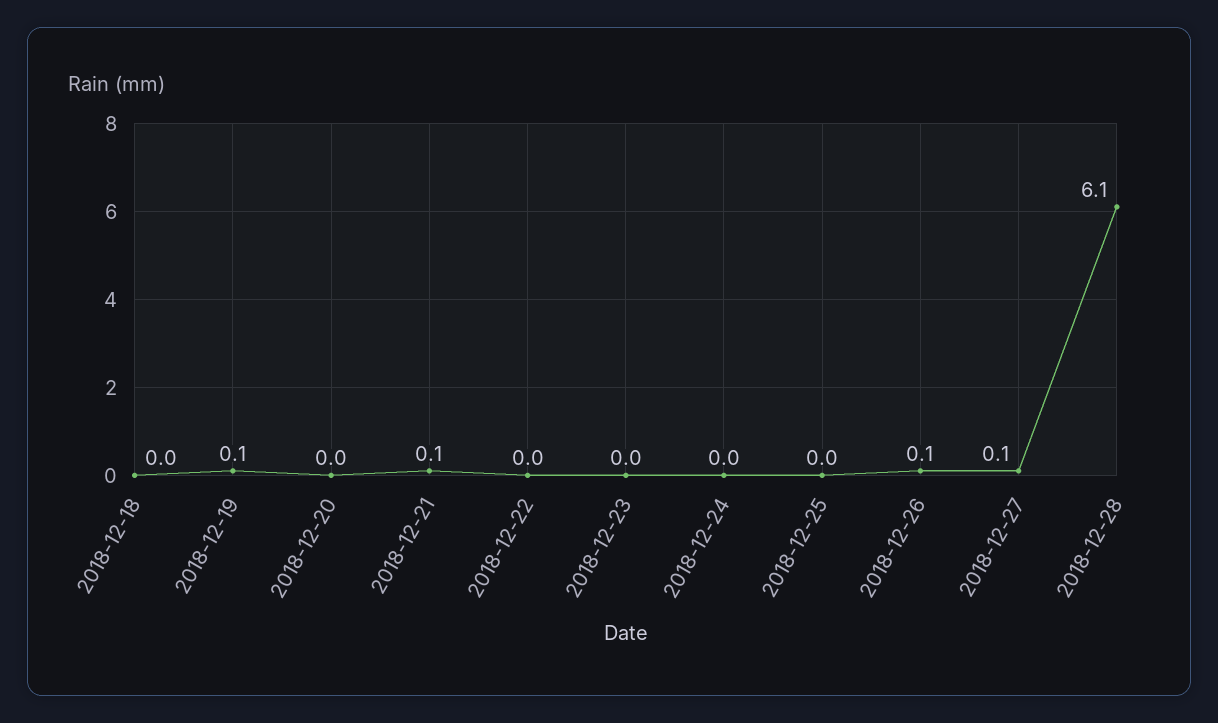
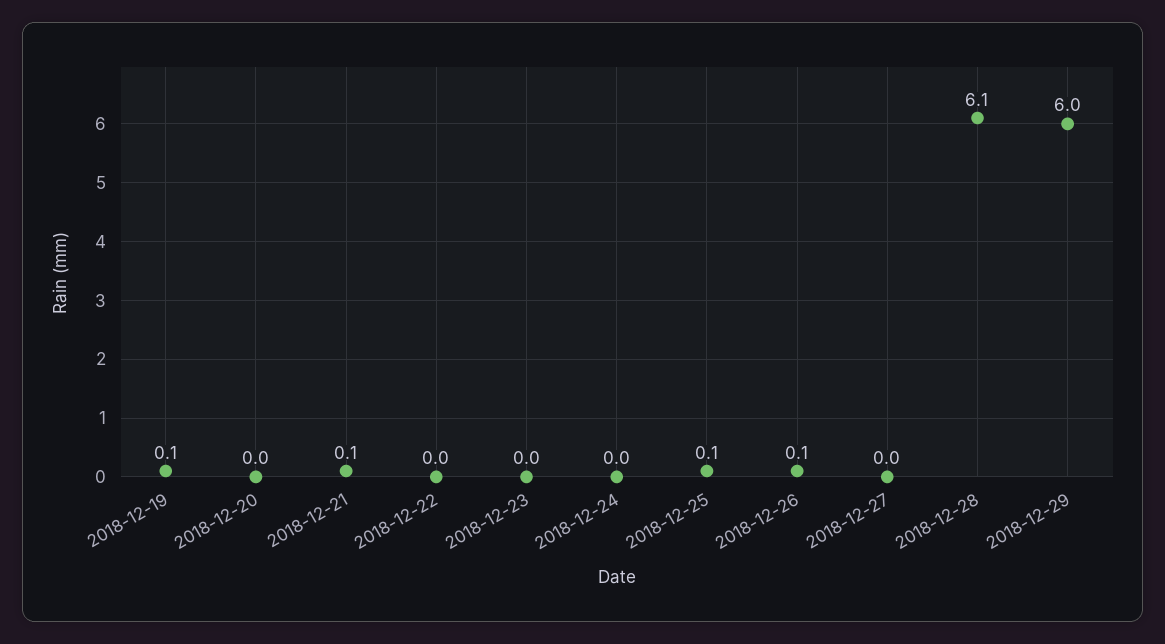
2018-12-18: 0 -> none
2018-12-25: 0 -> 0.1
2018-12-27: 0.1 -> 0
2018-12-29: none -> 6

